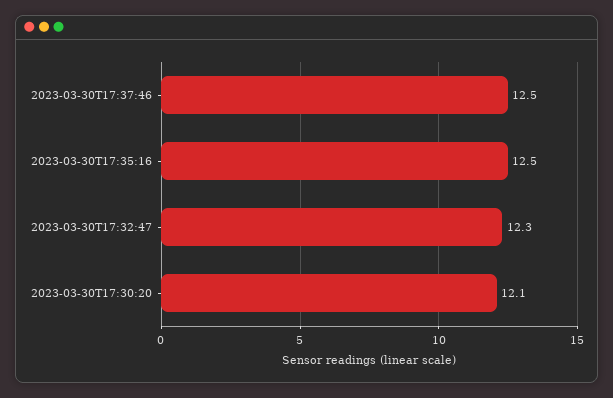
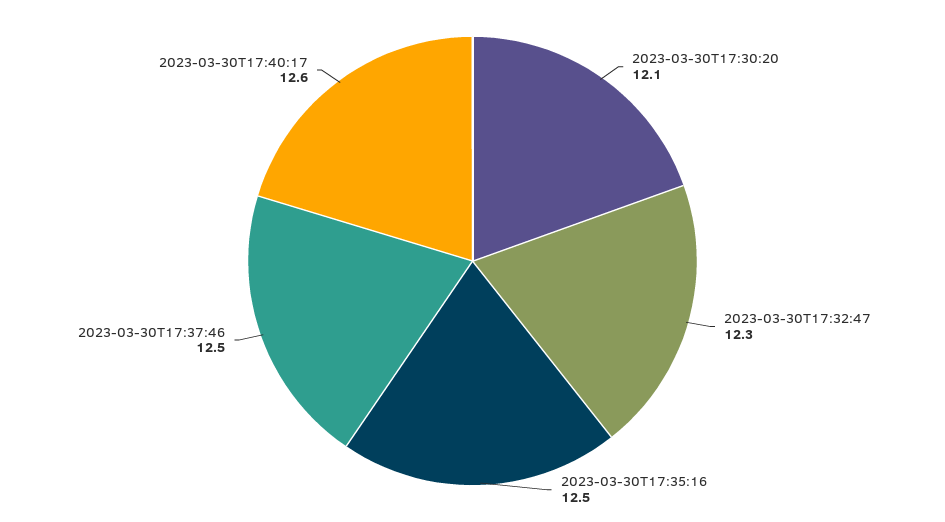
2023-03-30T17:40:17: none -> 12.6

